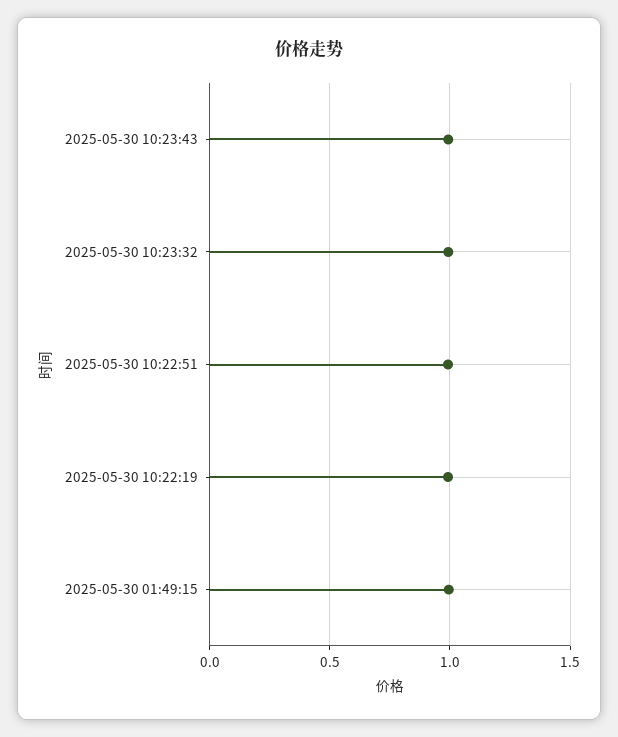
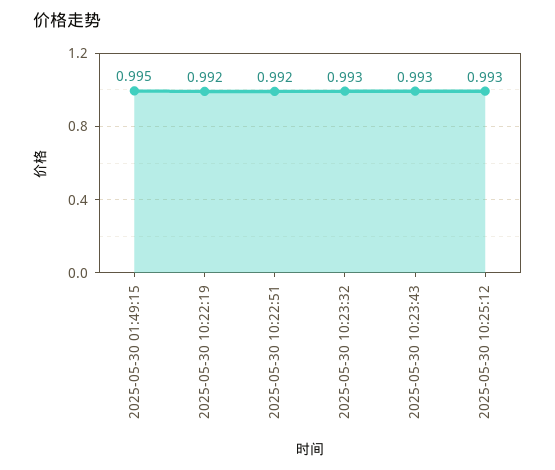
2025-05-30 10:25:12: none -> 0.993

